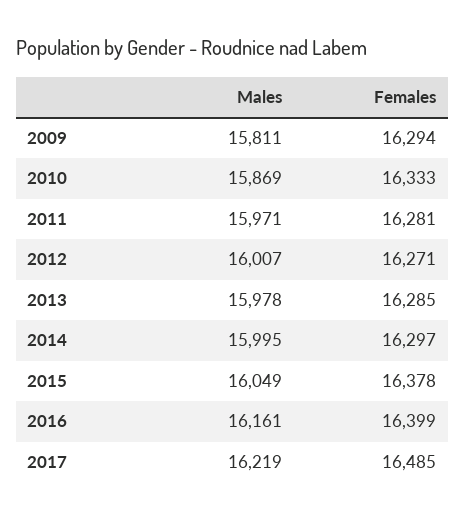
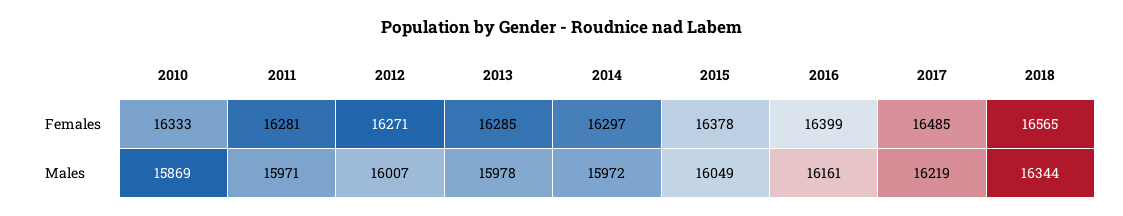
Males, 2009: 15811 -> none
Females, 2009: 16294 -> none
Males, 2014: 15995 -> 15972
Females, 2018: none -> 16565
Males, 2018: none -> 16344

